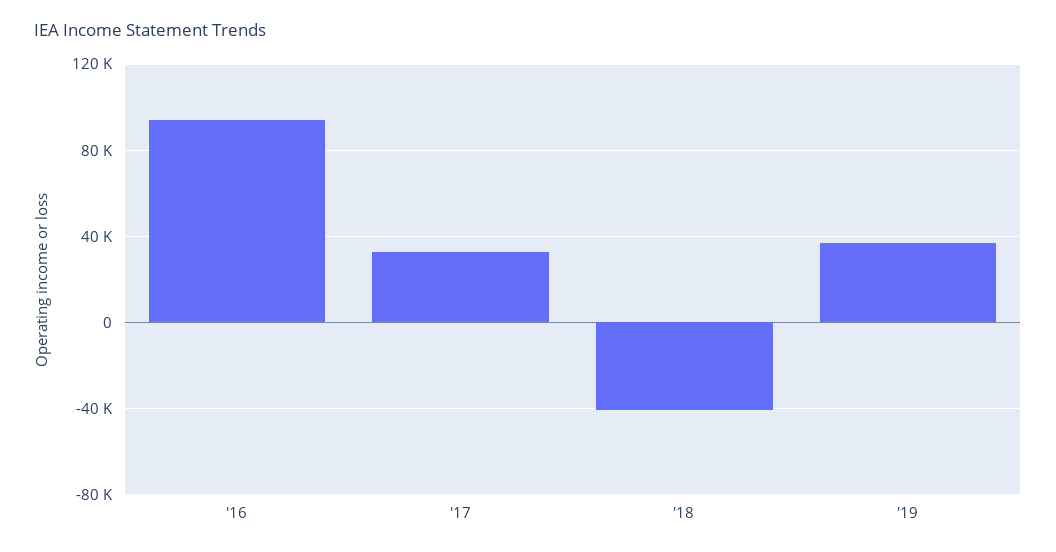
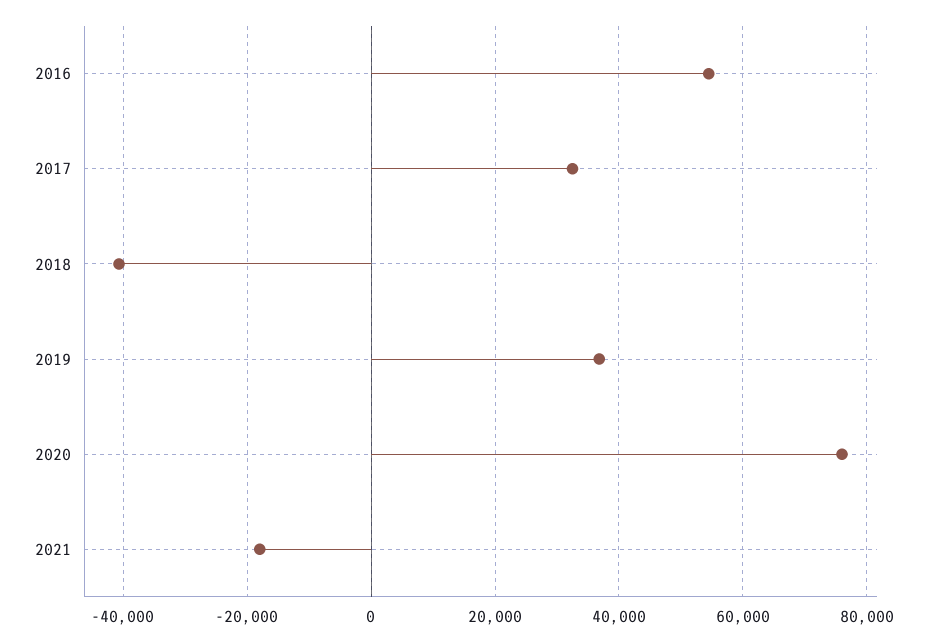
'16: 95000 -> 54000
2020: none -> 76000
2021: none -> -18000

